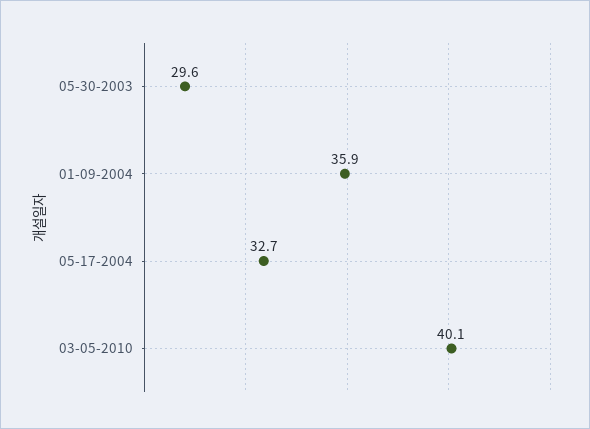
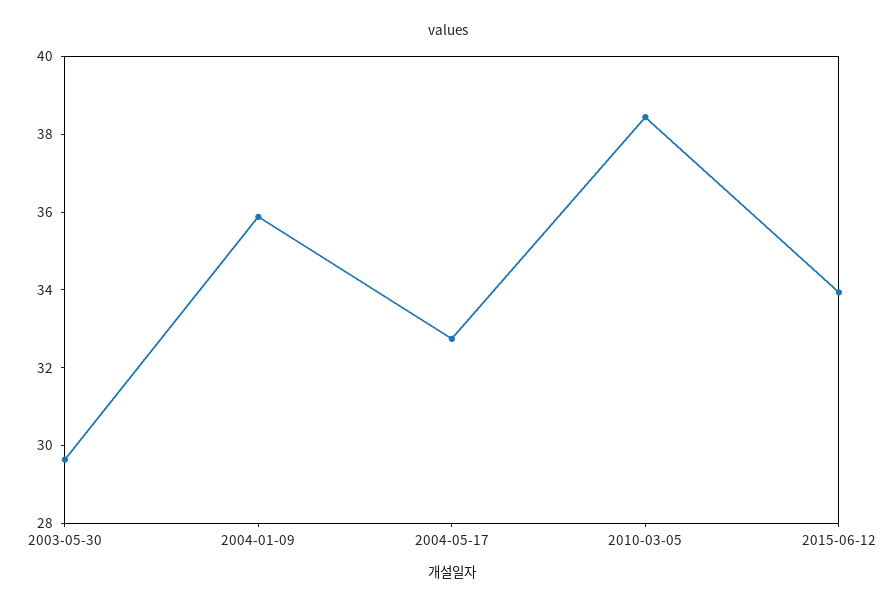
03-05-2010: 40.1 -> 38.5
2015-06-12: none -> 34

